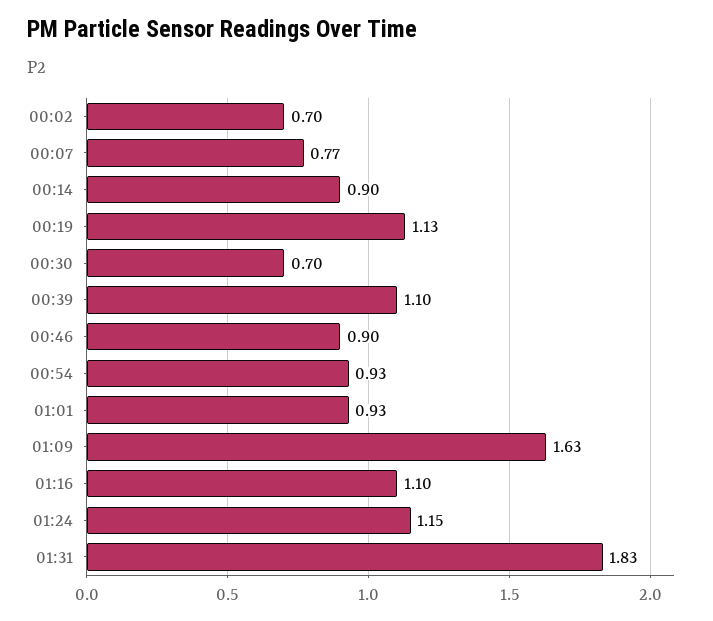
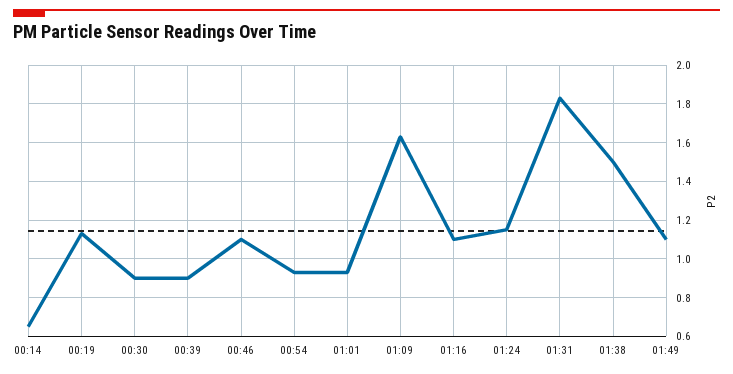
00:02: 0.7 -> none
00:07: 0.77 -> none
00:14: 0.9 -> 0.65
00:30: 0.7 -> 0.9
00:39: 1.1 -> 0.9
00:46: 0.9 -> 1.1
01:38: none -> 1.5
01:49: none -> 1.1

